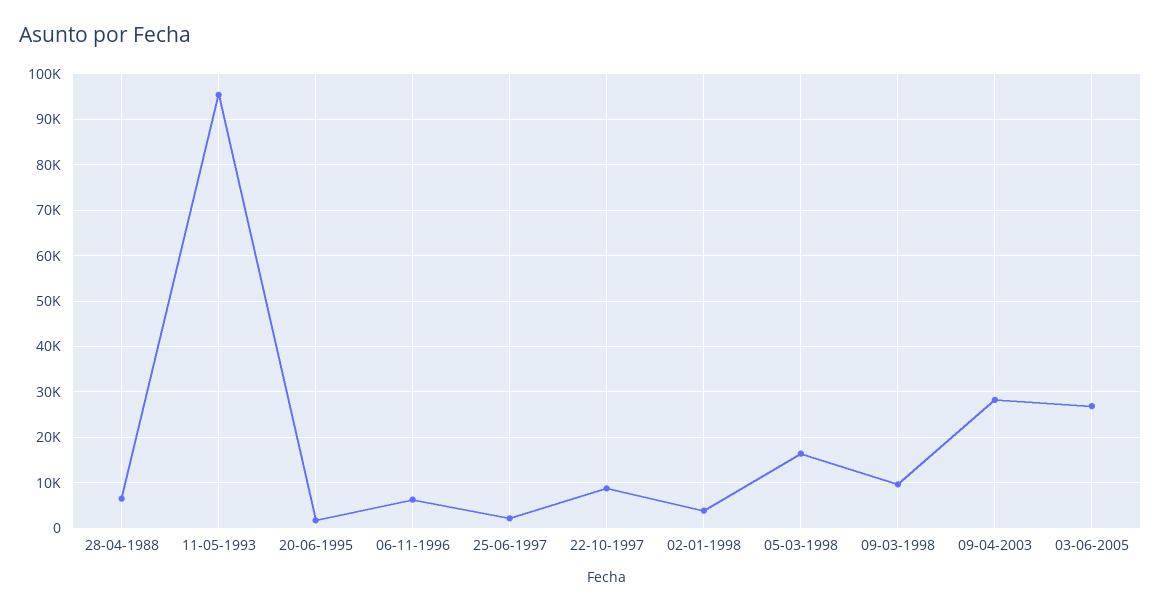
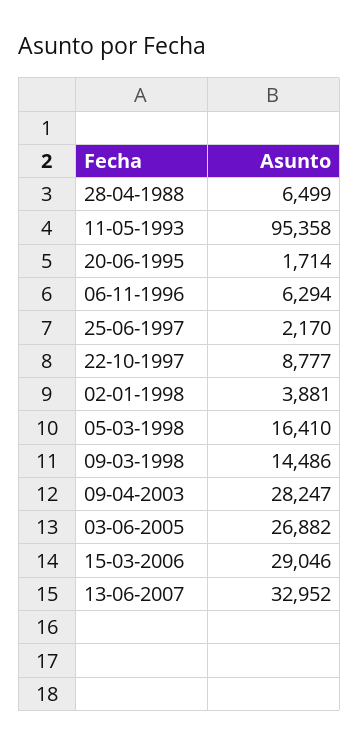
09-03-1998: 10000 -> 14486
15-03-2006: none -> 29046
13-06-2007: none -> 32952

